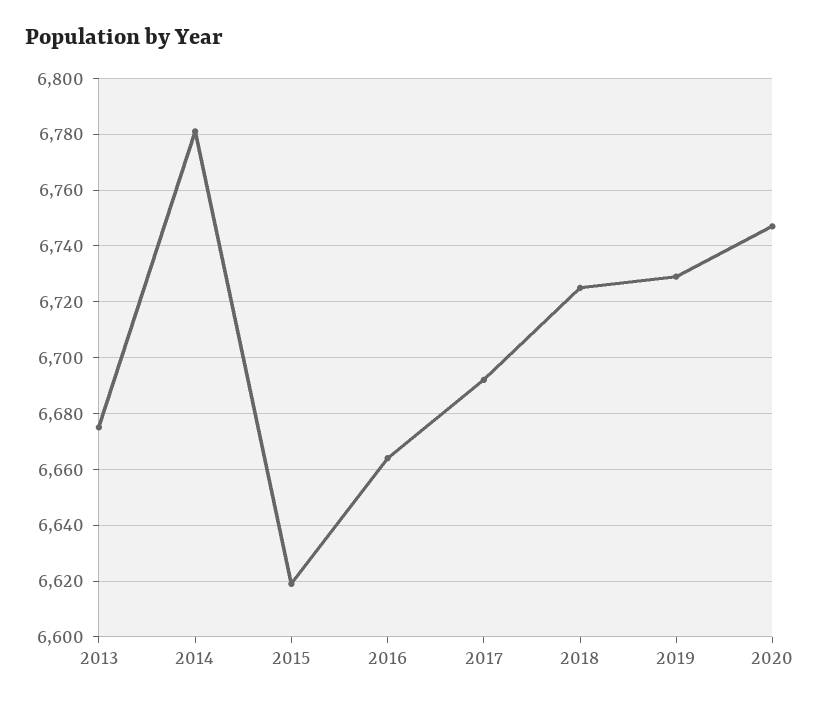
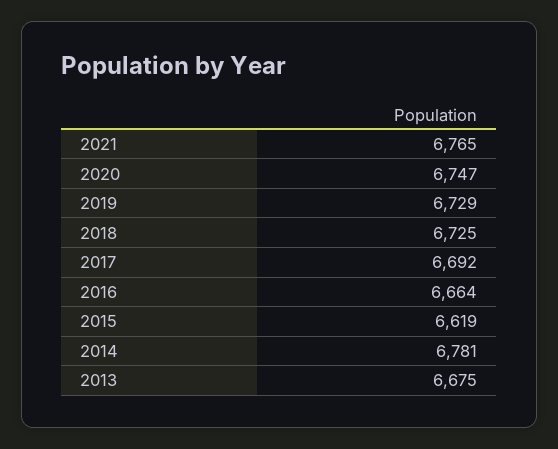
2021: none -> 6765

